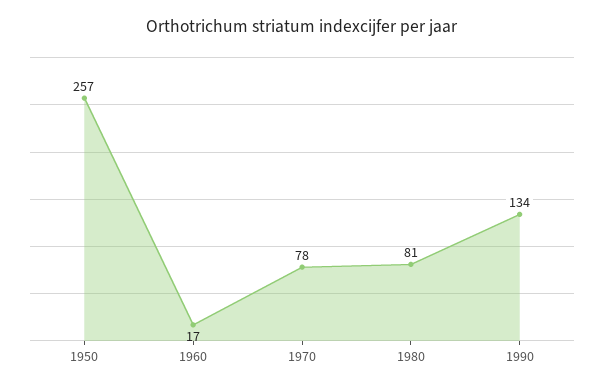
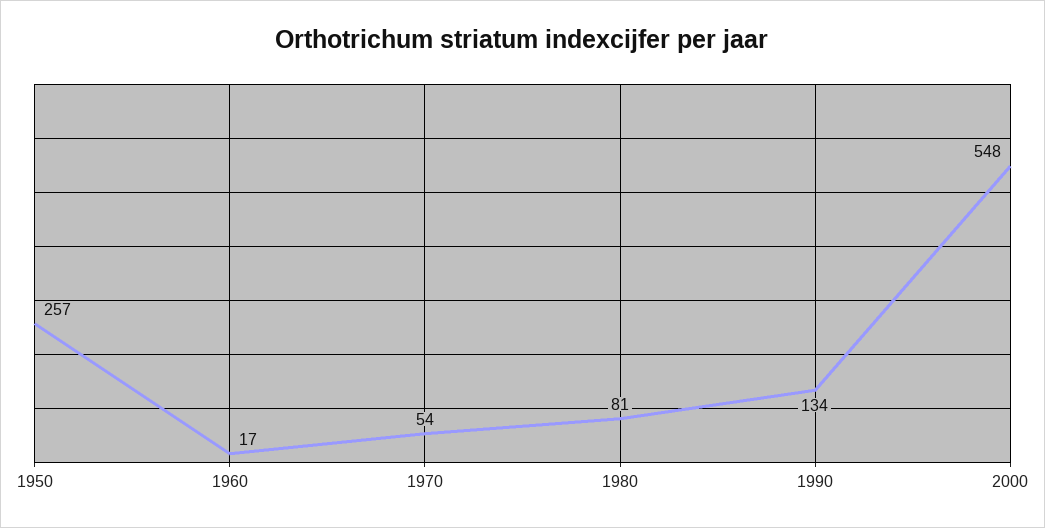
1970: 78 -> 54
2000: none -> 548

